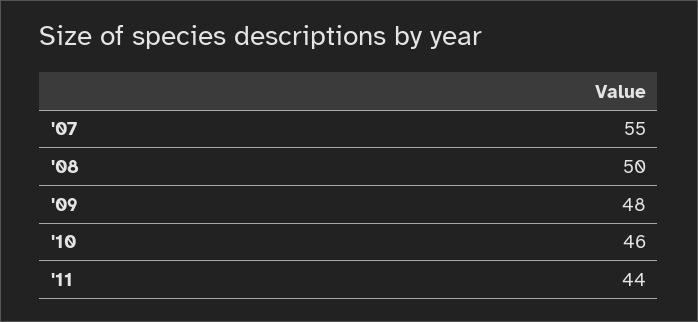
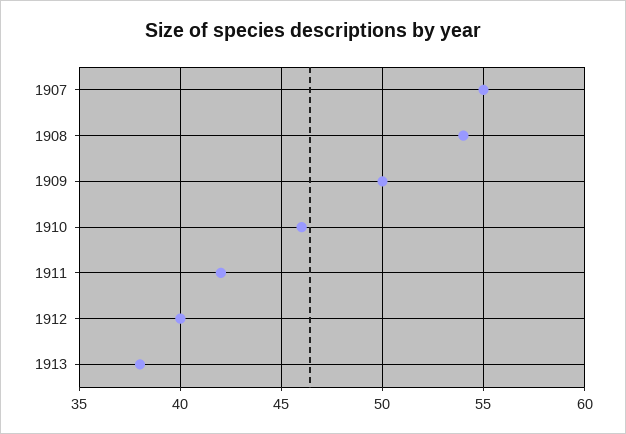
'08: 50 -> 54
'09: 48 -> 50
'11: 44 -> 42
1912: none -> 40
1913: none -> 38

